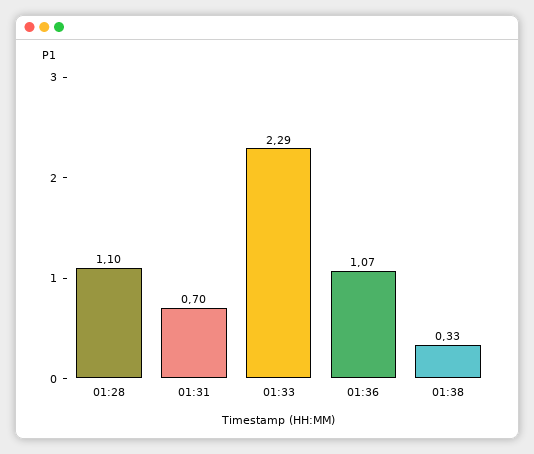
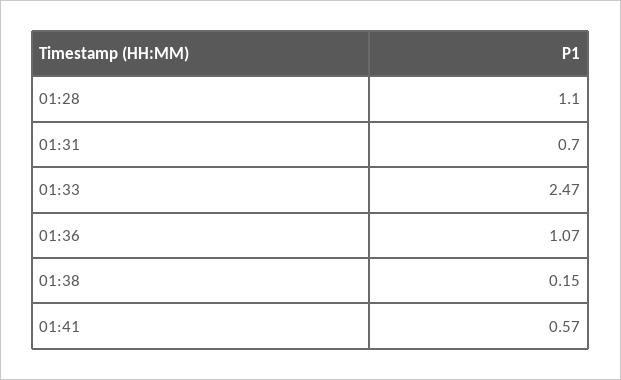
01:33: 2.29 -> 2.47
01:38: 0.33 -> 0.15
01:41: none -> 0.57

